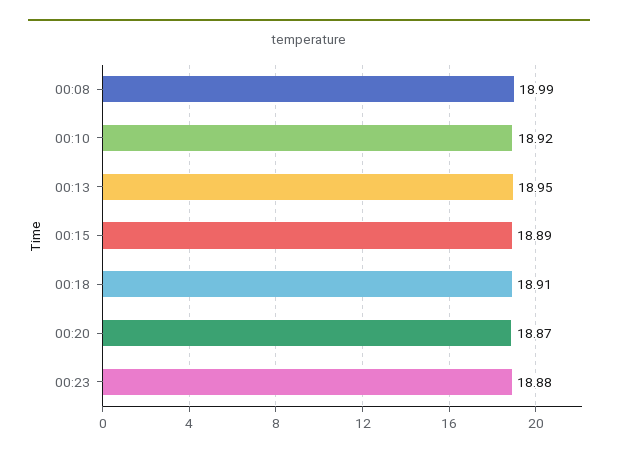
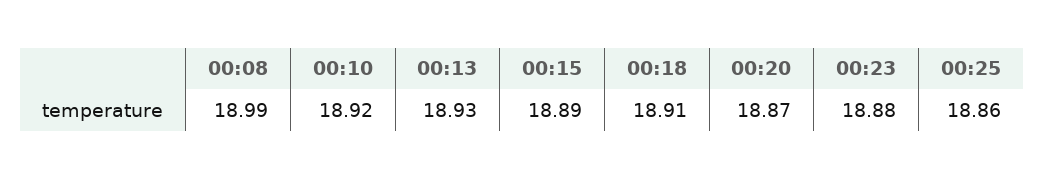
00:13: 18.95 -> 18.93
00:25: none -> 18.86

